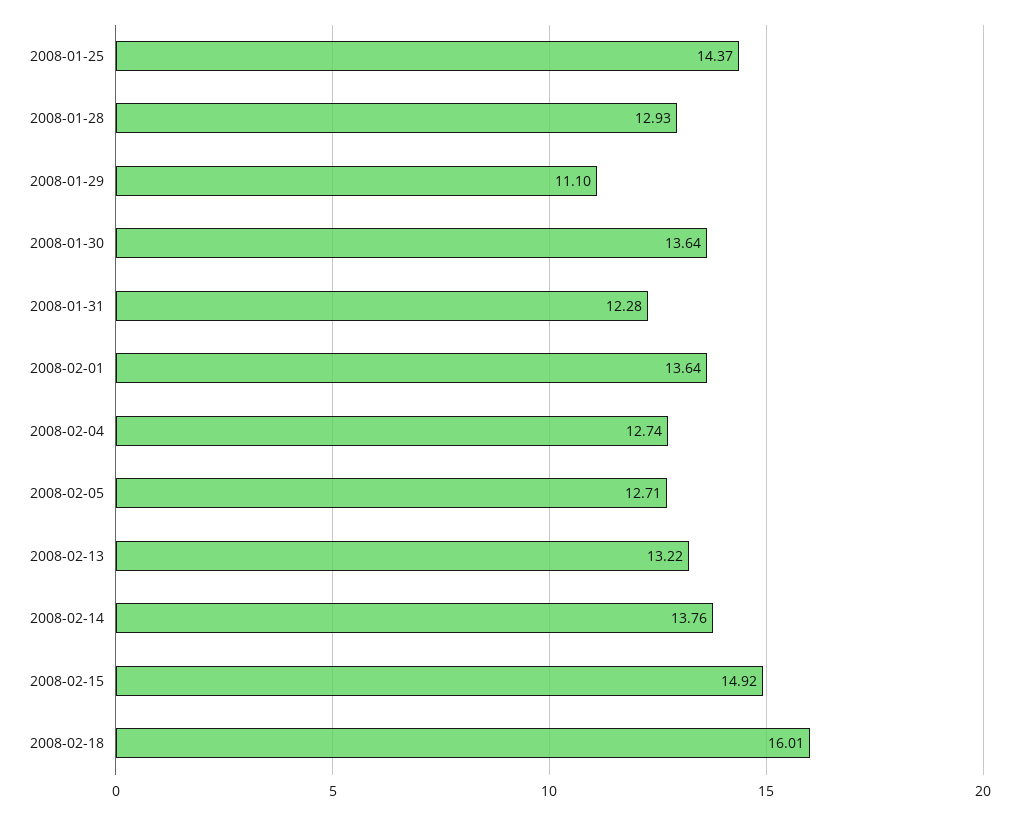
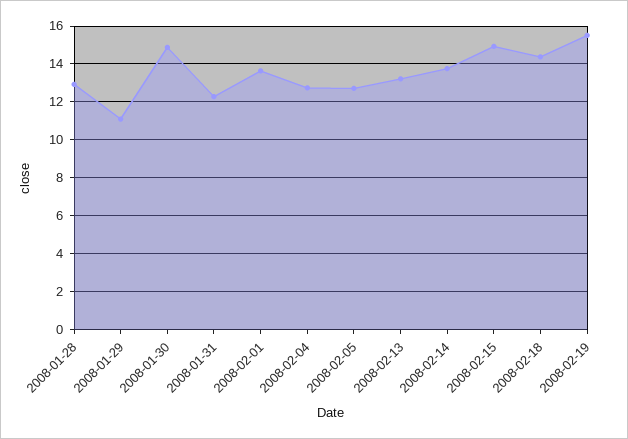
2008-01-25: 14.37 -> none
2008-01-30: 13.64 -> 15
2008-02-18: 16.01 -> 14.5
2008-02-19: none -> 15.5

